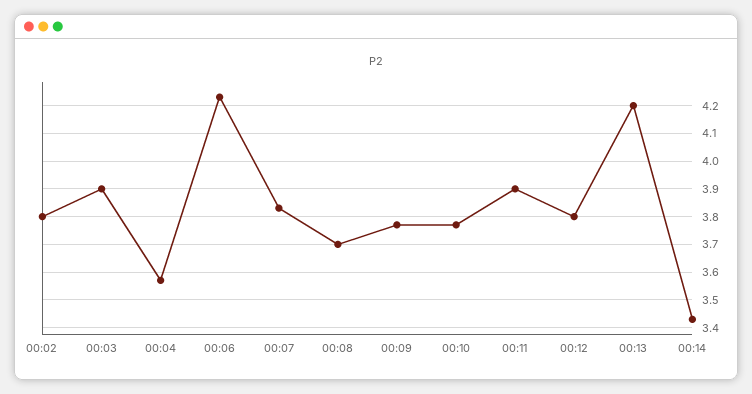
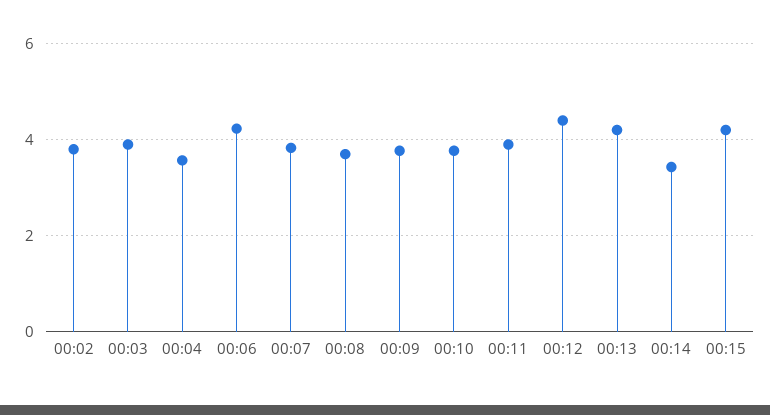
00:12: 3.8 -> 4.4
00:15: none -> 4.2

